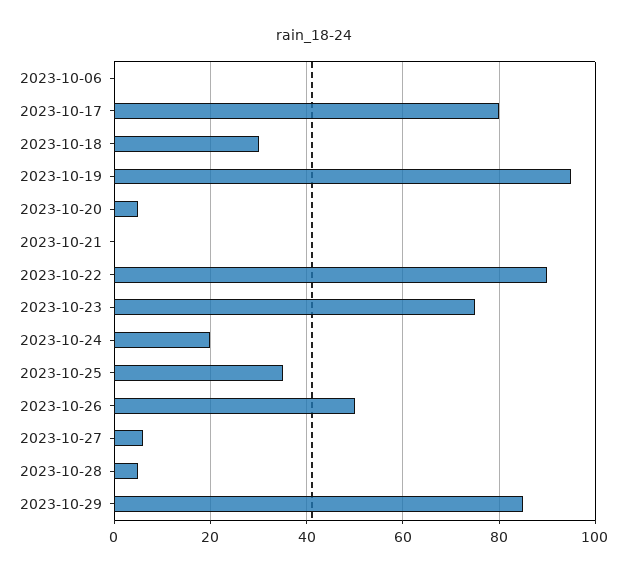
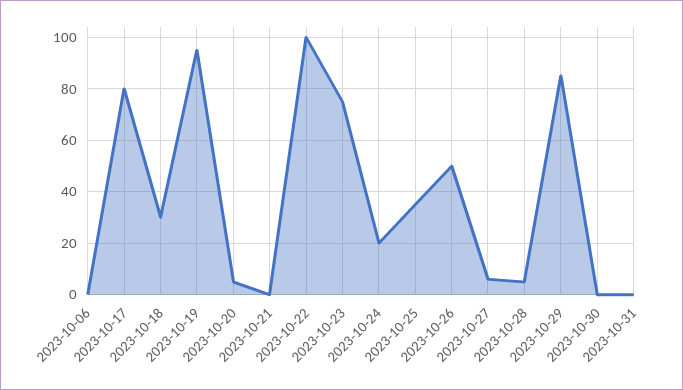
2023-10-22: 90 -> 100
2023-10-30: none -> 0
2023-10-31: none -> 0

